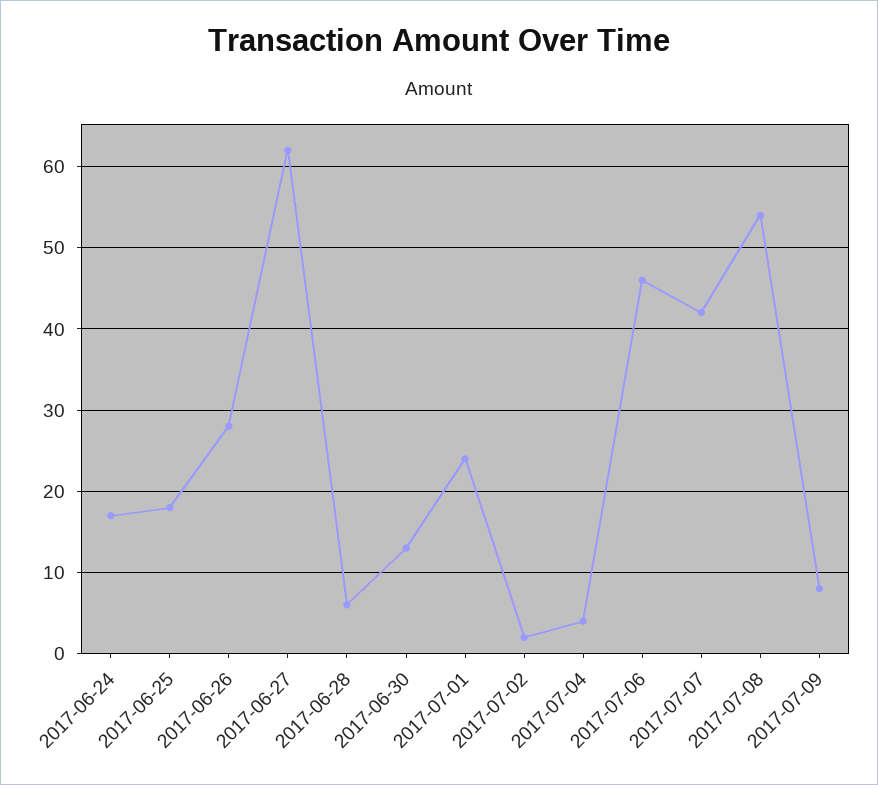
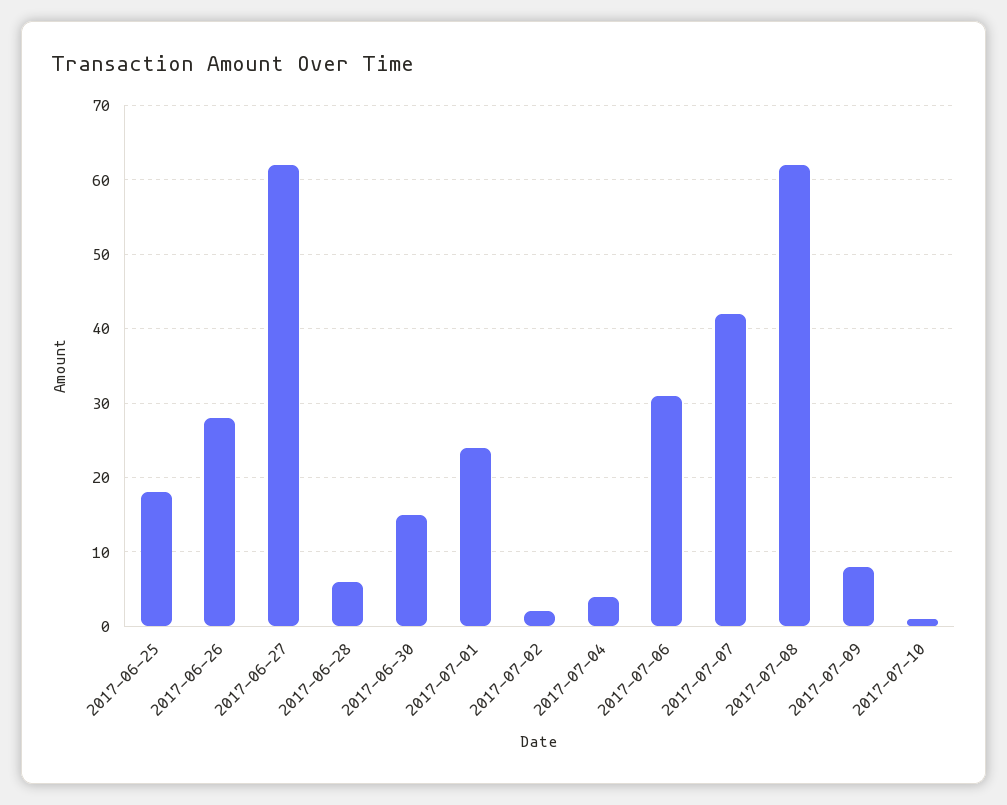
2017-06-24: 17 -> none
2017-06-30: 13 -> 15
2017-07-06: 46 -> 31
2017-07-08: 54 -> 62
2017-07-10: none -> 1

